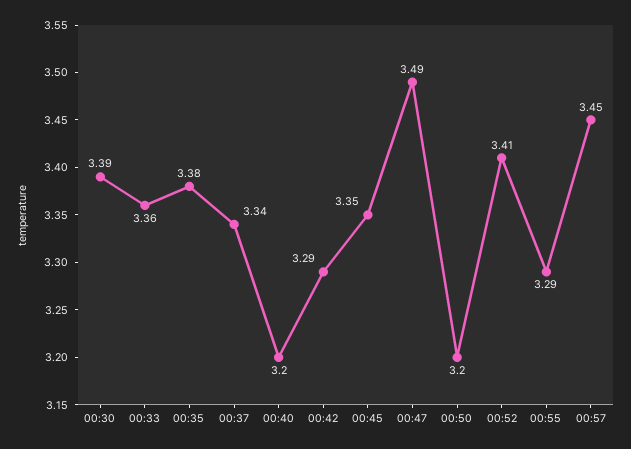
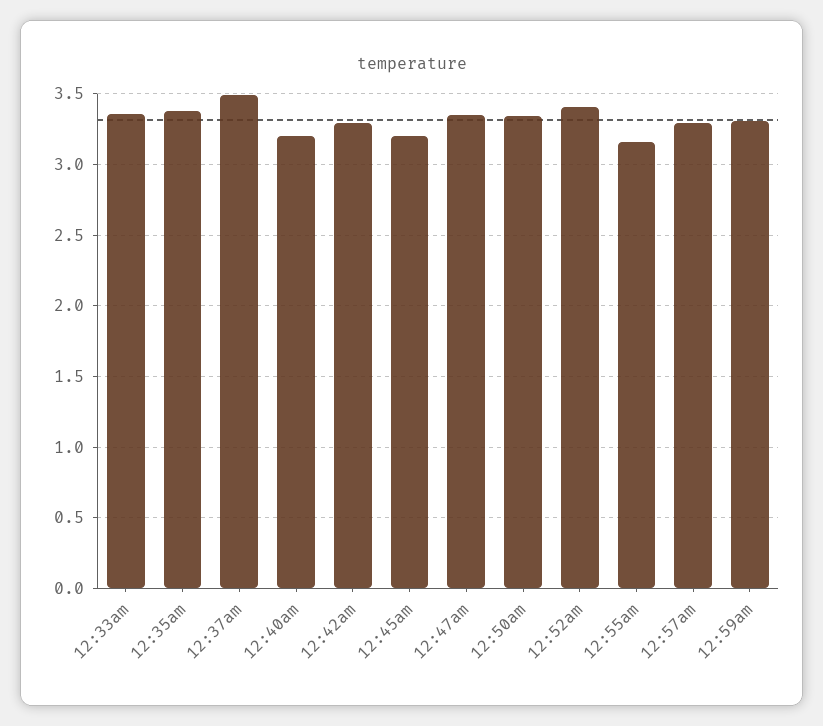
00:30: 3.39 -> none
00:37: 3.34 -> 3.5
00:45: 3.35 -> 3.2
00:47: 3.49 -> 3.35
00:50: 3.2 -> 3.35
00:55: 3.29 -> 3.15
00:57: 3.45 -> 3.3
12:59am: none -> 3.3

